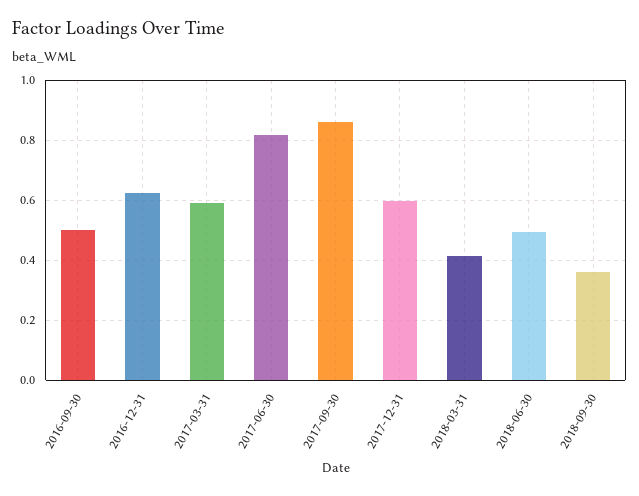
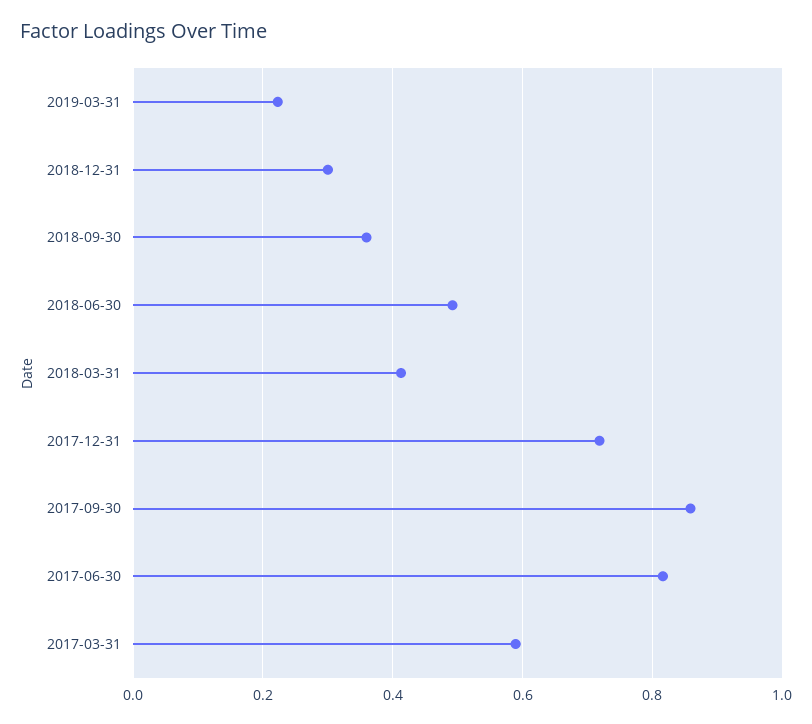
2016-09-30: 0.5 -> none
2016-12-31: 0.625 -> none
2017-12-31: 0.6 -> 0.72
2019-03-31: none -> 0.22
2018-12-31: none -> 0.3

